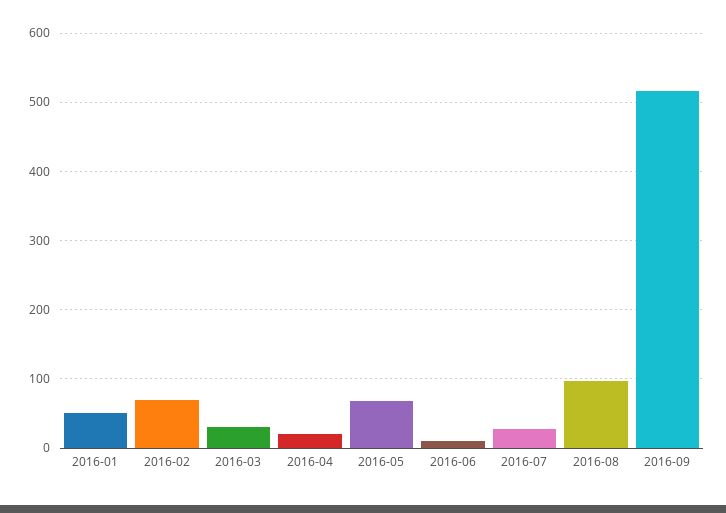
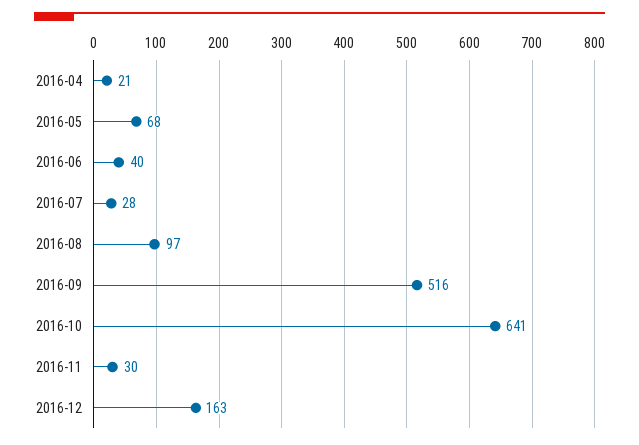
2016-01: 50 -> none
2016-02: 70 -> none
2016-03: 30 -> none
2016-06: 10 -> 40
2016-10: none -> 641
2016-11: none -> 30
2016-12: none -> 163

